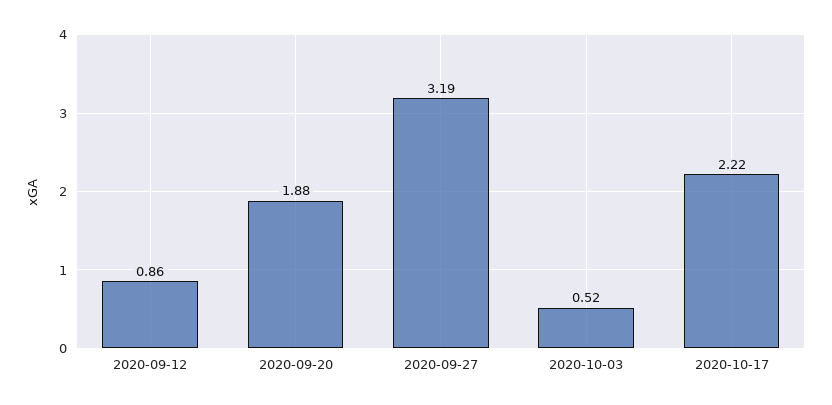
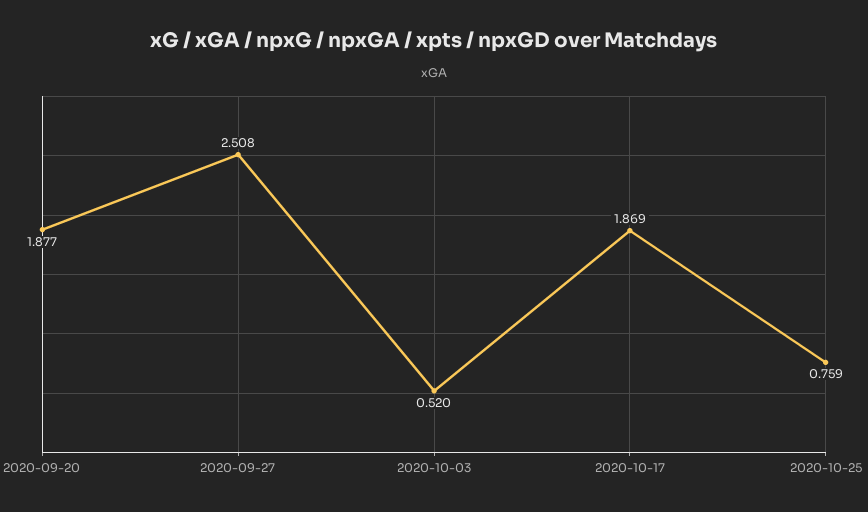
2020-09-12: 0.86 -> none
2020-09-27: 3.19 -> 2.508
2020-10-17: 2.22 -> 1.869
2020-10-25: none -> 0.759

